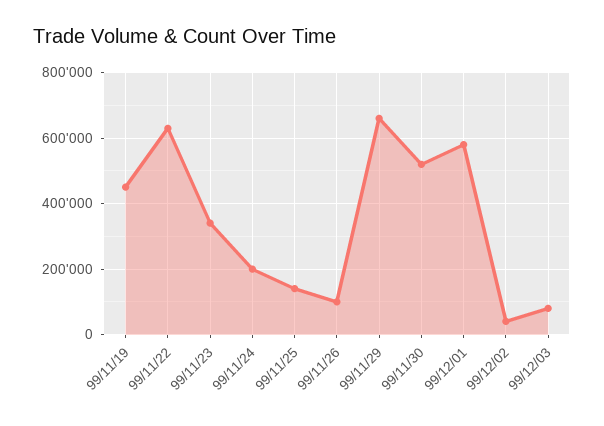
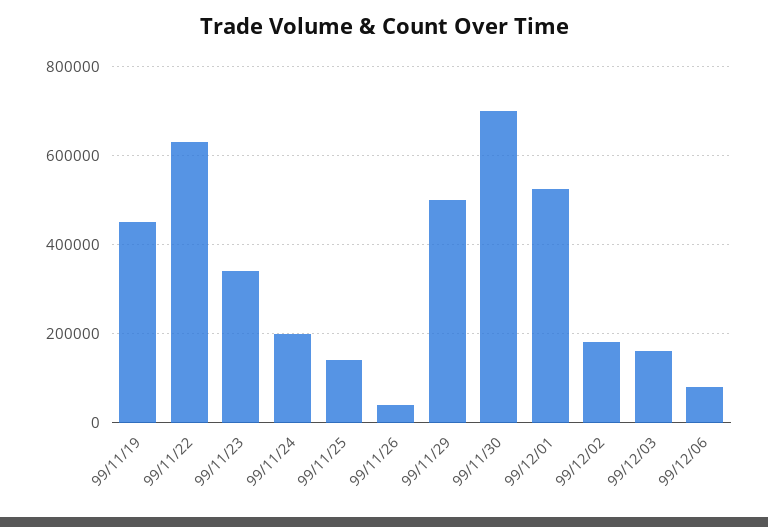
99/11/26: 100000 -> 40000
99/11/29: 660000 -> 500000
99/11/30: 520000 -> 700000
99/12/01: 580000 -> 520000
99/12/02: 40000 -> 180000
99/12/03: 80000 -> 160000
99/12/06: none -> 80000

